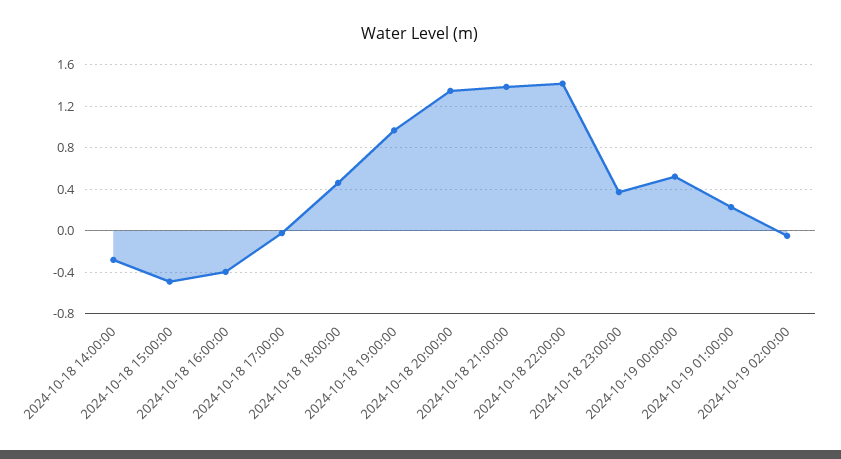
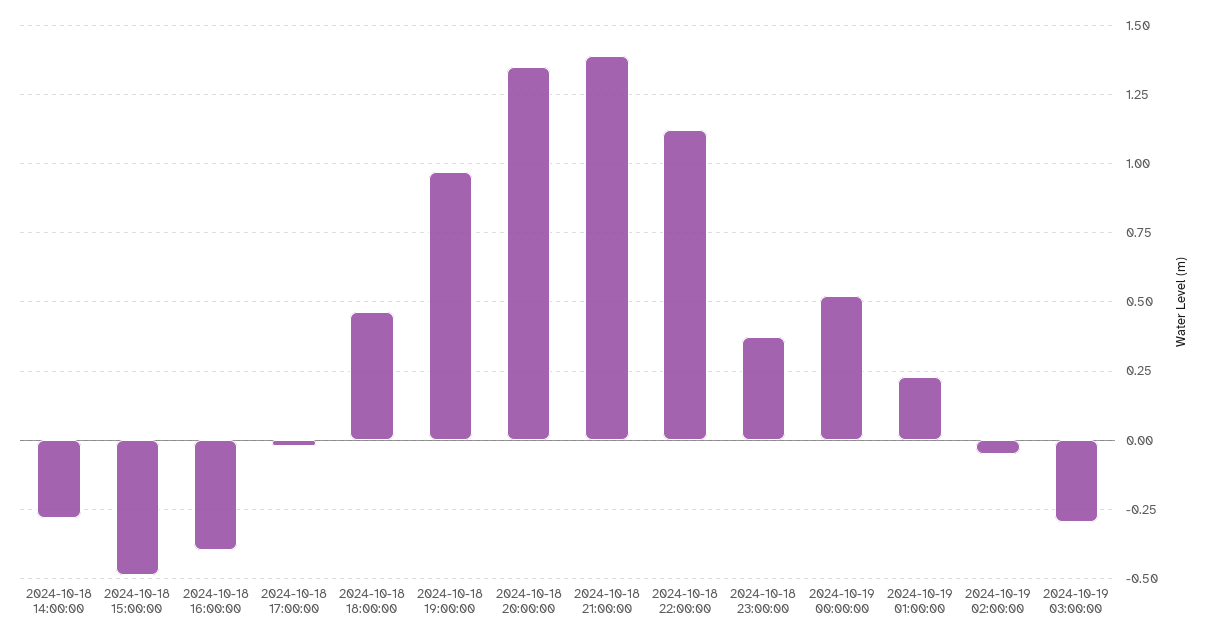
2024-10-18 22:00:00: 1.4 -> 1.125
2024-10-19 03:00:00: none -> -0.3

